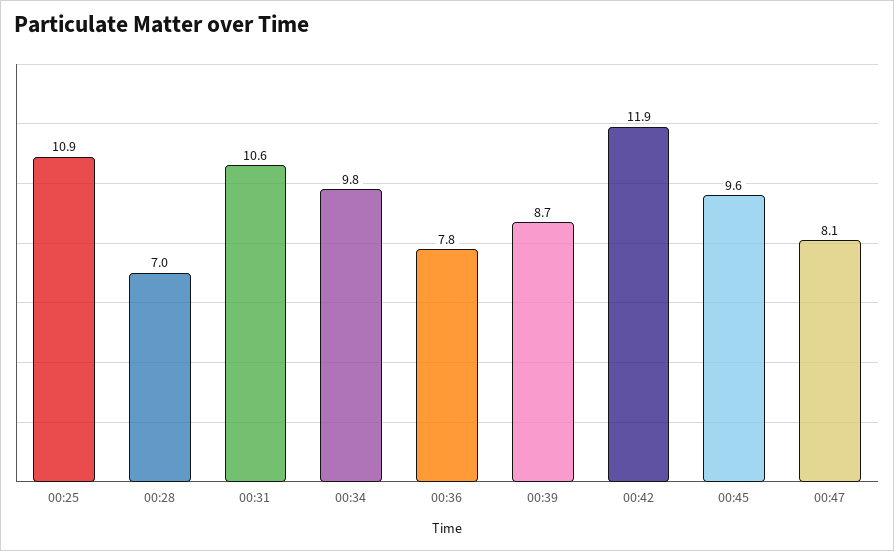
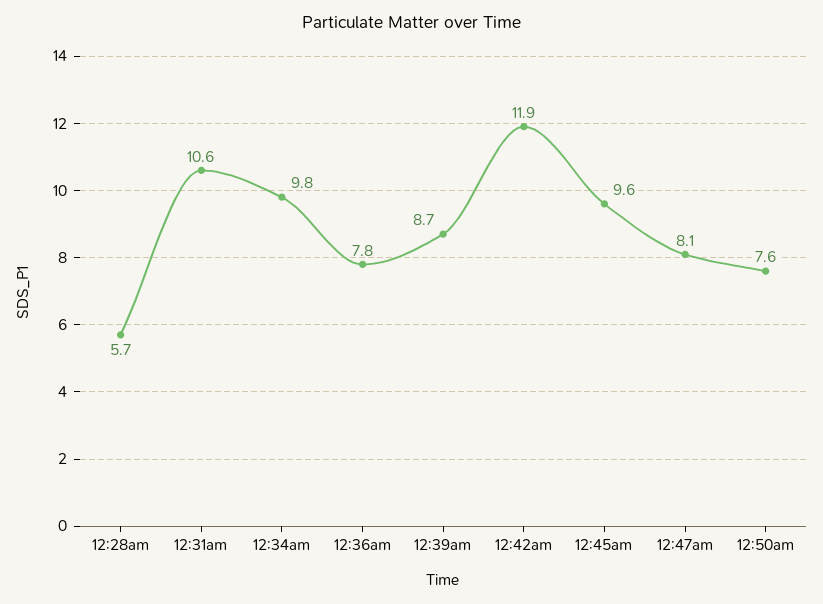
00:25: 10.9 -> none
00:28: 7 -> 5.7
12:50am: none -> 7.6

